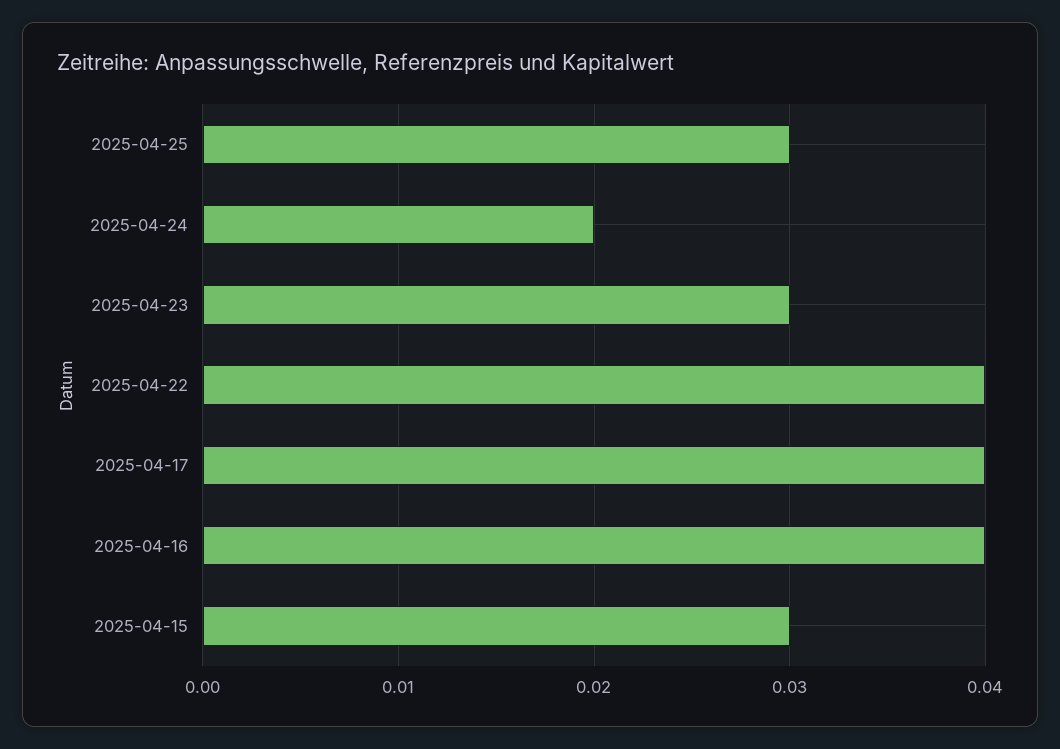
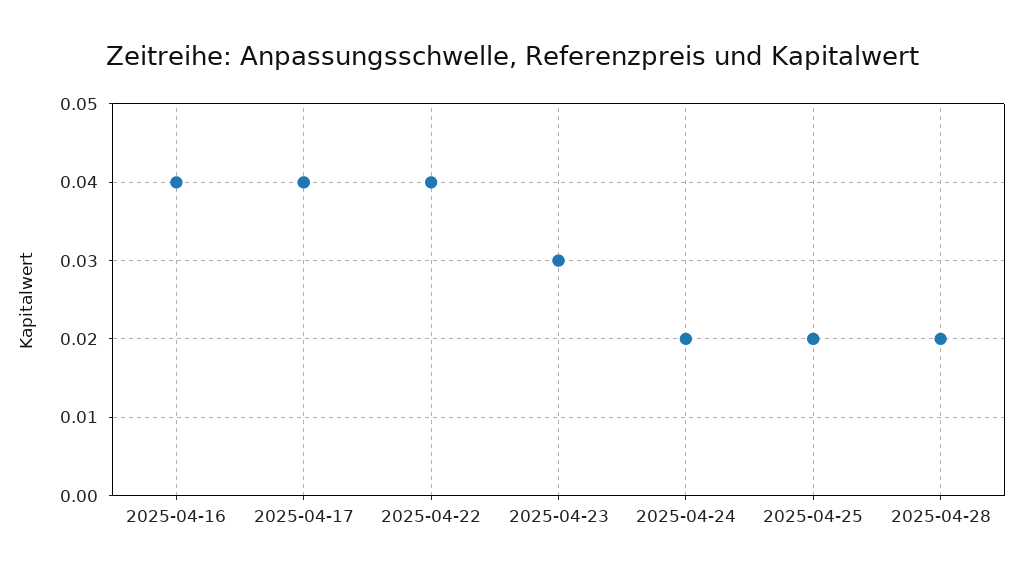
2025-04-25: 0.03 -> 0.02
2025-04-15: 0.03 -> none
2025-04-28: none -> 0.02

